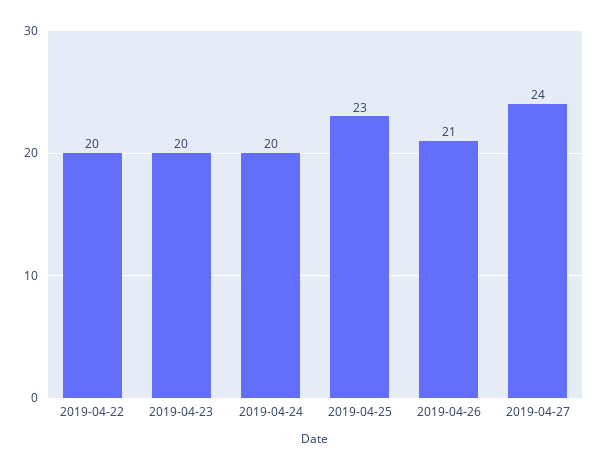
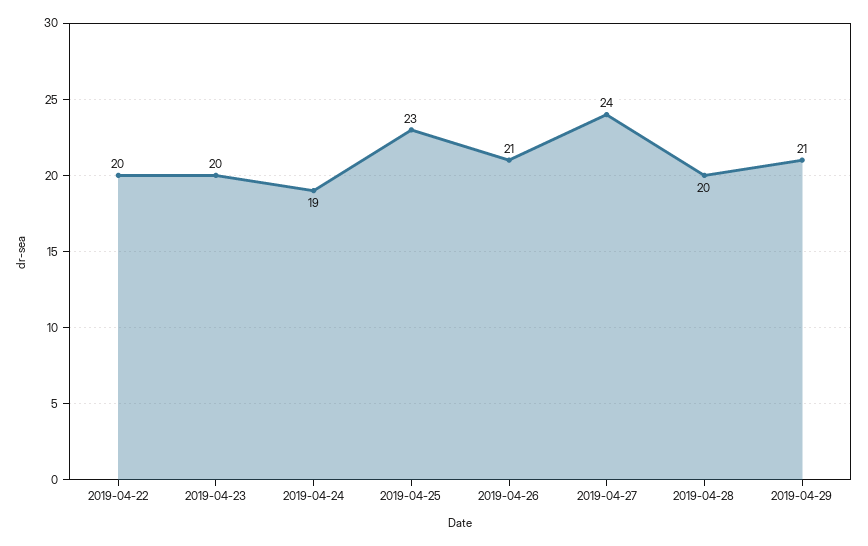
2019-04-24: 20 -> 19
2019-04-28: none -> 20
2019-04-29: none -> 21

